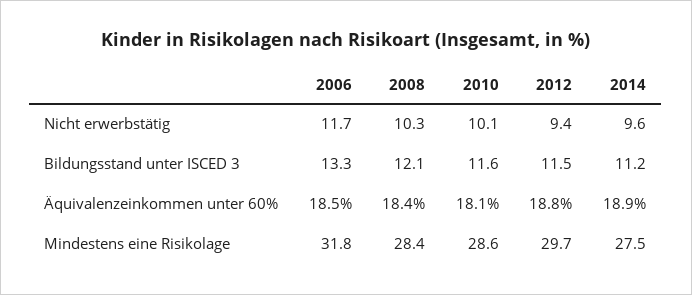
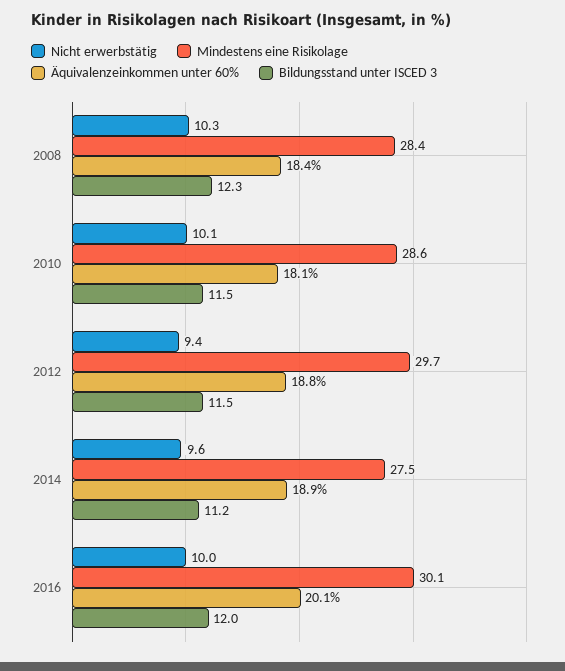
Nicht erwerbstätig, 2006: 11.7 -> none
Bildungsstand unter ISCED 3, 2006: 13.3 -> none
Bildungsstand unter ISCED 3, 2008: 12.1 -> 12.3
Bildungsstand unter ISCED 3, 2010: 11.6 -> 11.5
Äquivalenzeinkommen unter 60%, 2006: 18.5 -> none
Mindestens eine Risikolage, 2006: 31.8 -> none
Nicht erwerbstätig, 2016: none -> 10
Mindestens eine Risikolage, 2016: none -> 30.1
Äquivalenzeinkommen unter 60%, 2016: none -> 20.1
Bildungsstand unter ISCED 3, 2016: none -> 12

